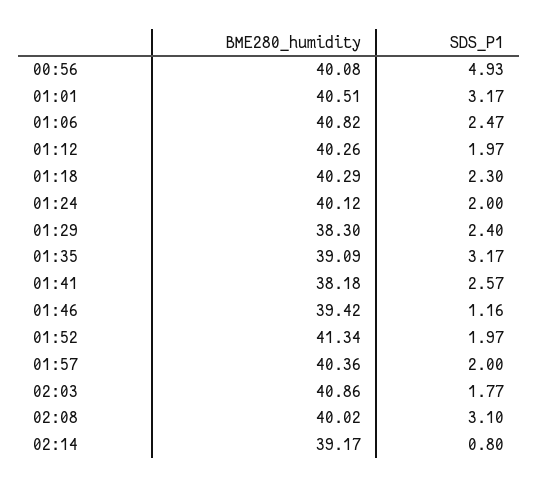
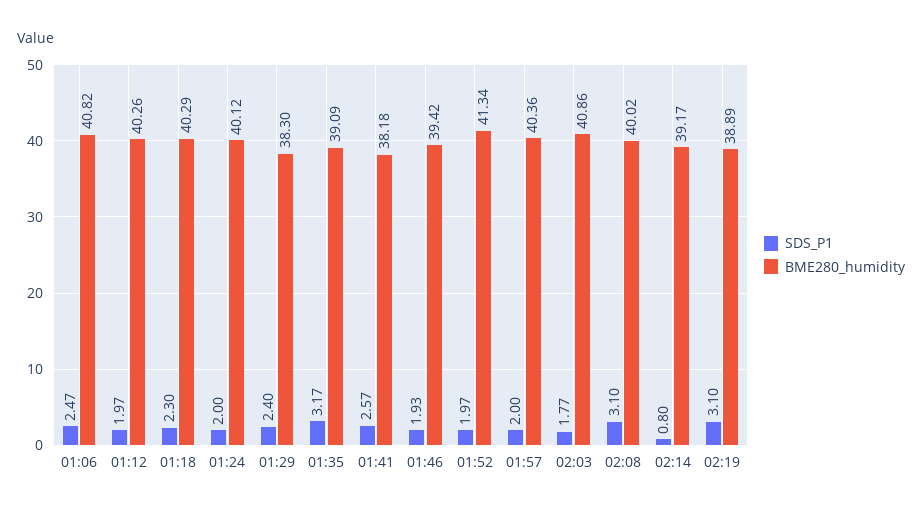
BME280_humidity, 00:56: 40.08 -> none
SDS_P1, 00:56: 4.93 -> none
BME280_humidity, 01:01: 40.51 -> none
SDS_P1, 01:01: 3.17 -> none
SDS_P1, 01:46: 1.16 -> 1.93
SDS_P1, 02:19: none -> 3.1
BME280_humidity, 02:19: none -> 38.89

